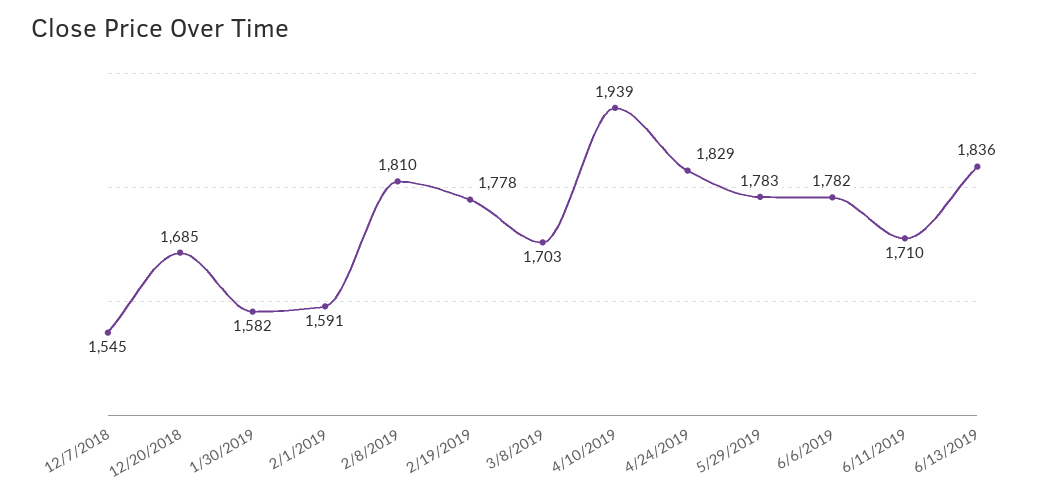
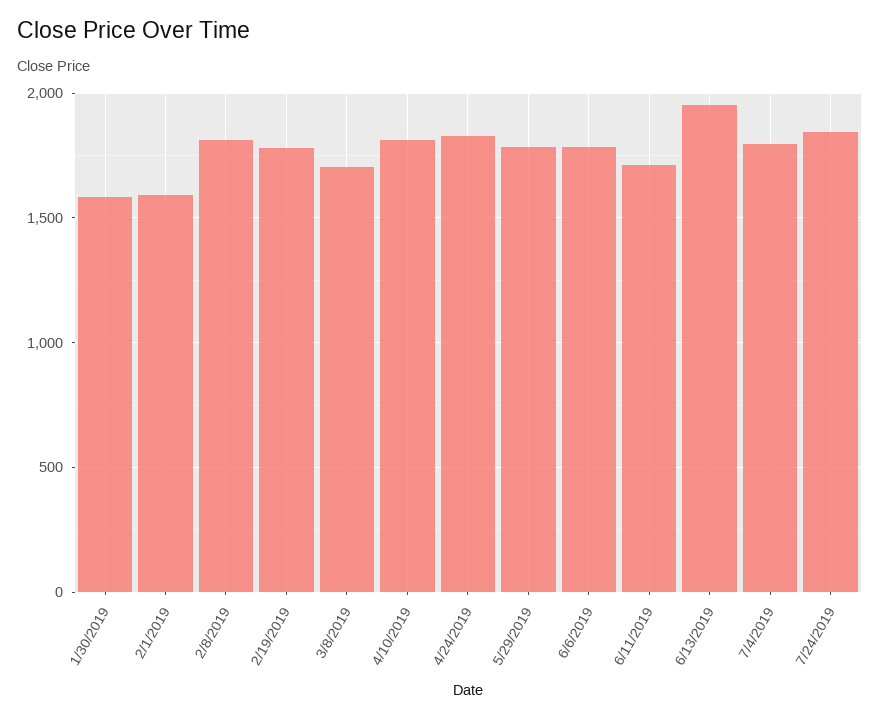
12/7/2018: 1545 -> none
12/20/2018: 1685 -> none
4/10/2019: 1939 -> 1800
6/13/2019: 1836 -> 1950
7/4/2019: none -> 1800
7/24/2019: none -> 1850

